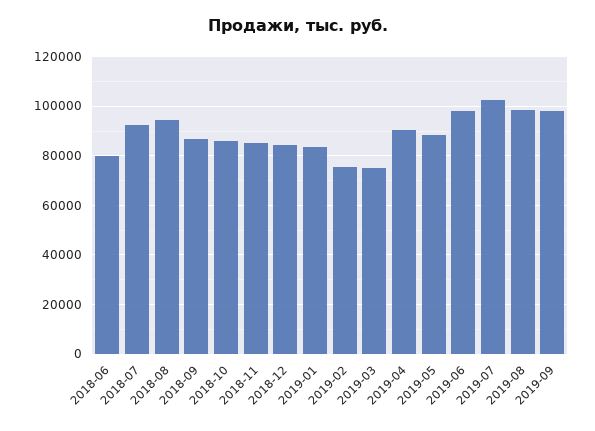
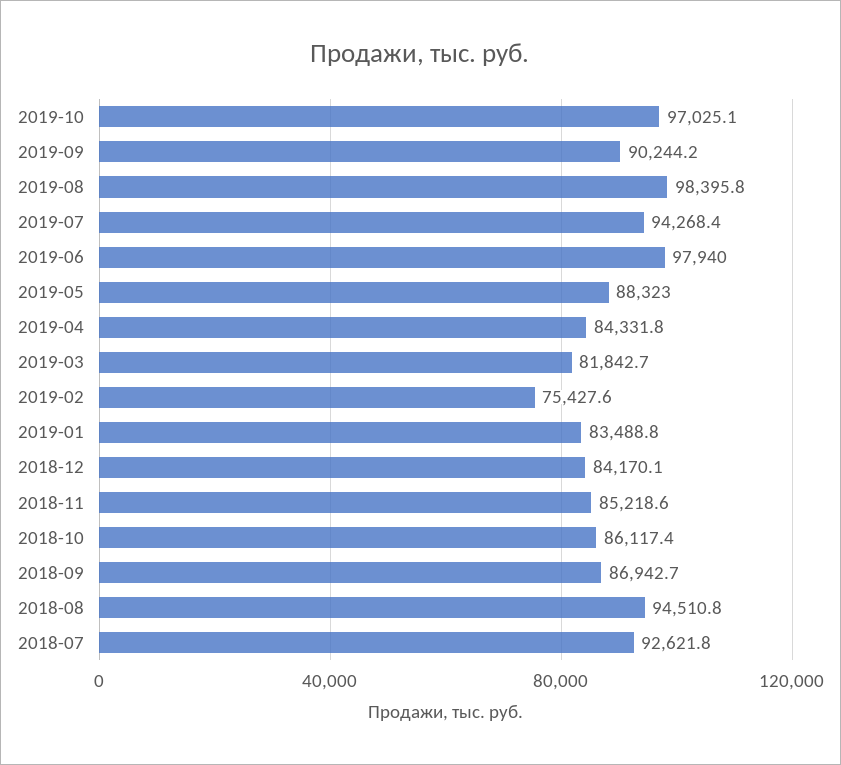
2018-06: 80000 -> none
2019-03: 75000 -> 81842.7
2019-04: 90000 -> 84331.8
2019-07: 102500 -> 94268.4
2019-09: 97500 -> 90244.2
2019-10: none -> 97025.1

